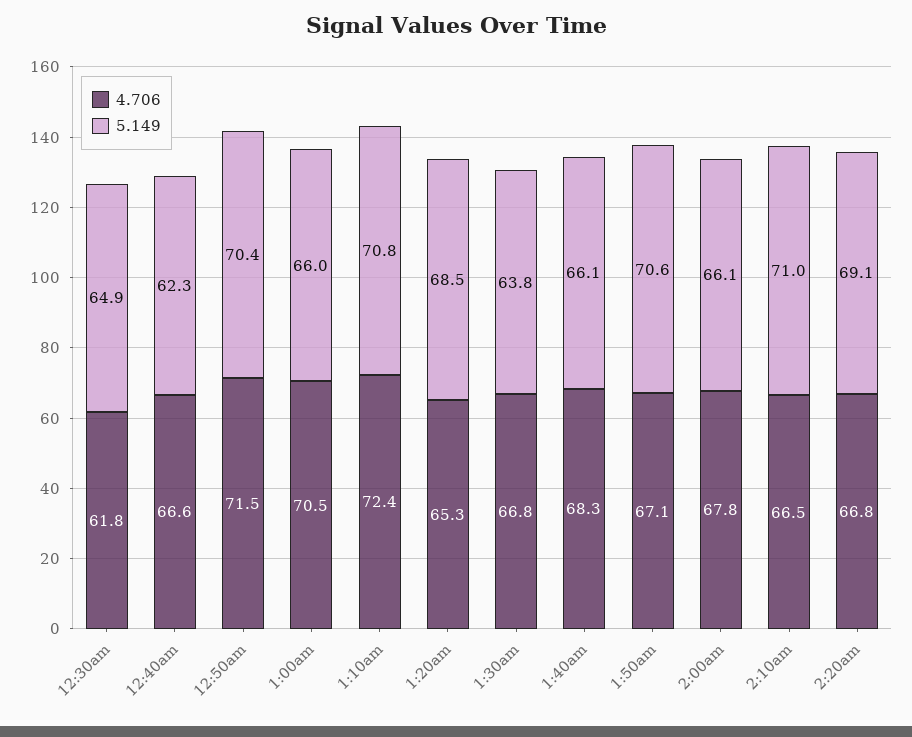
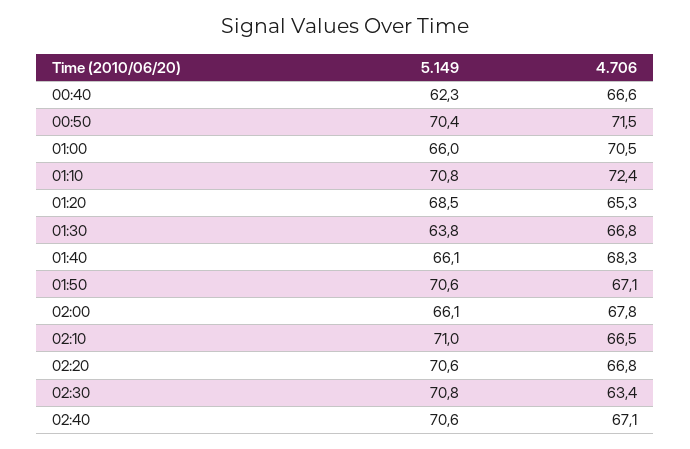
4.706, 12:30am: 61.8 -> none
5.149, 12:30am: 64.9 -> none
5.149, 2:20am: 69.1 -> 70.6
5.149, 02:30: none -> 70.8
4.706, 02:30: none -> 63.4
5.149, 02:40: none -> 70.6
4.706, 02:40: none -> 67.1

